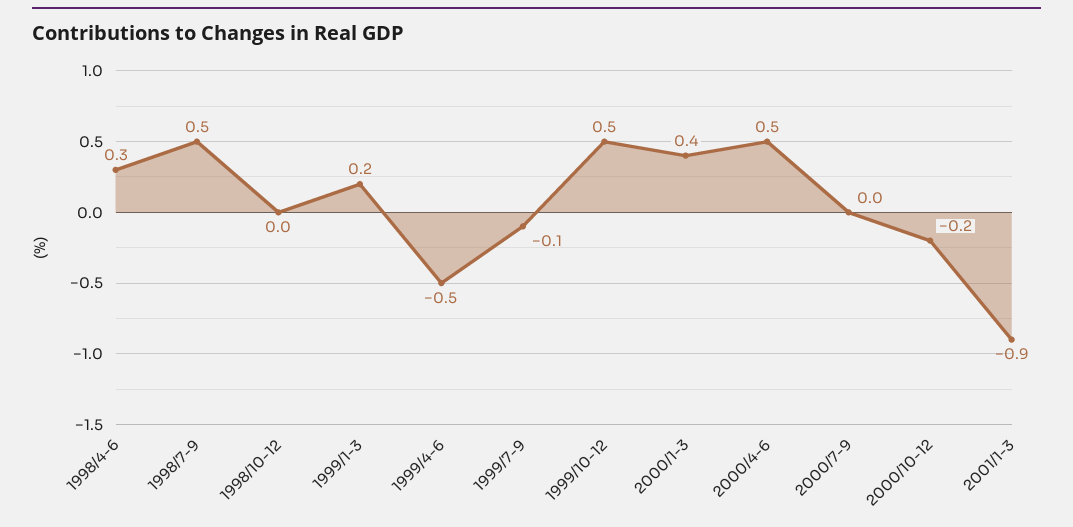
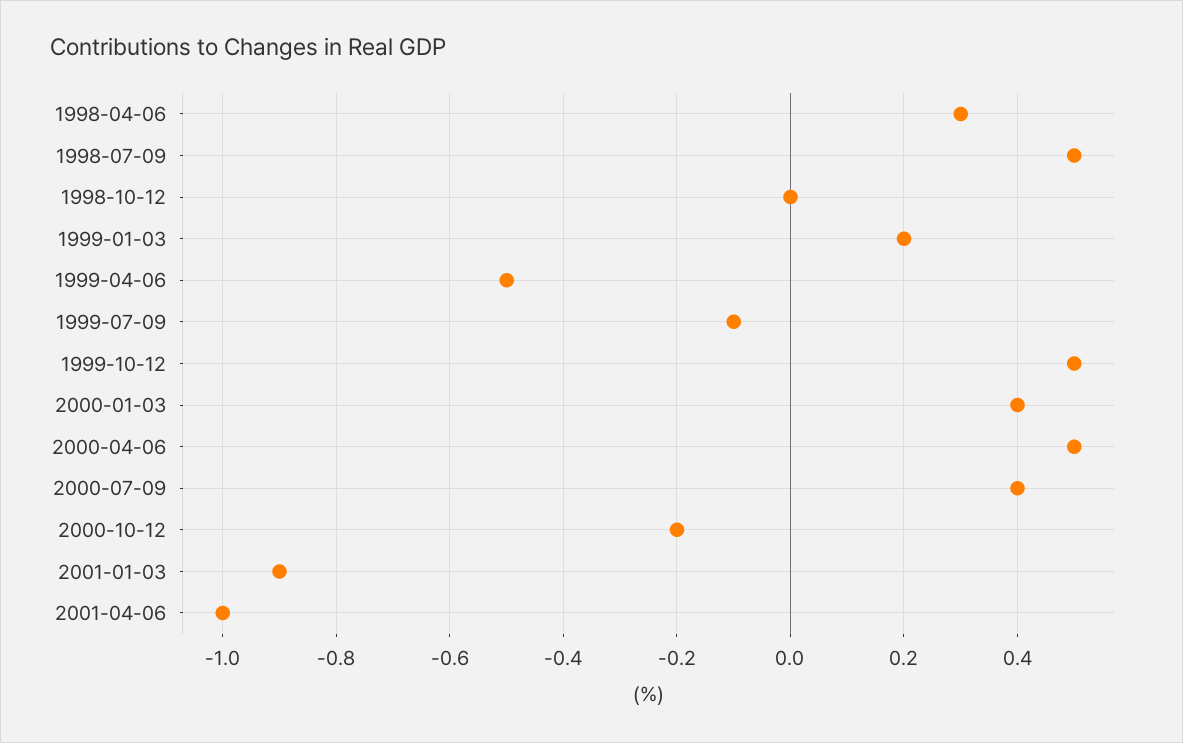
2000/7-9: 0 -> 0.4
2001-04-06: none -> -1

